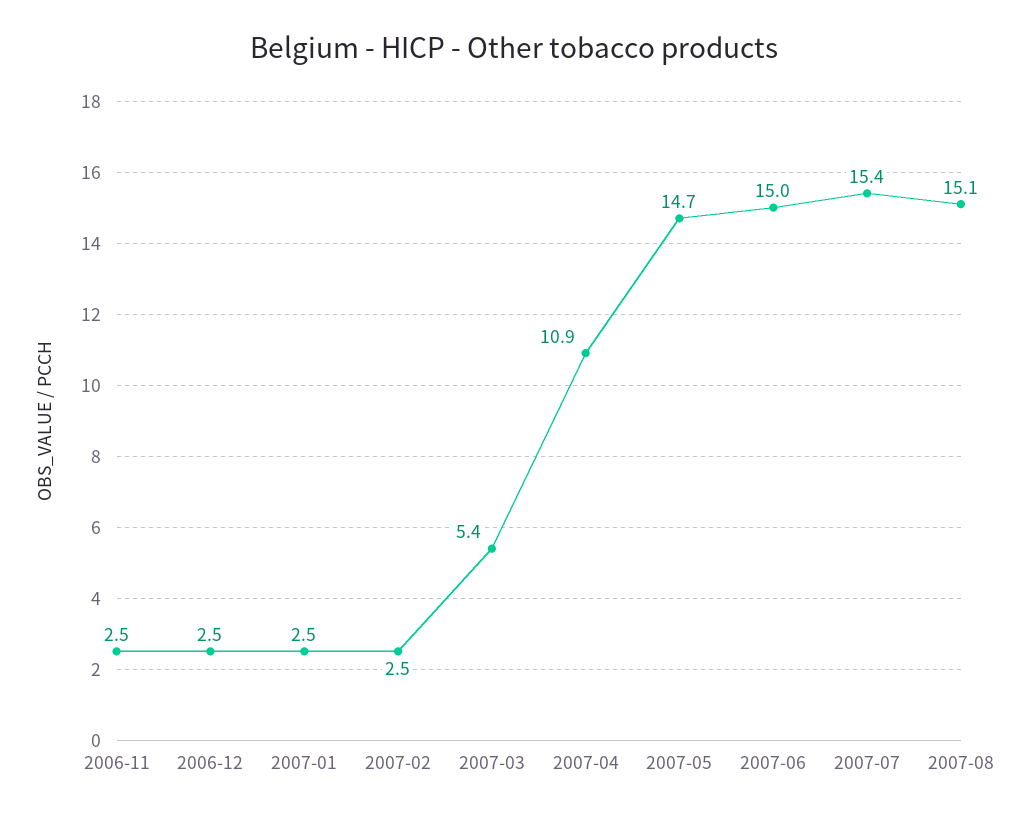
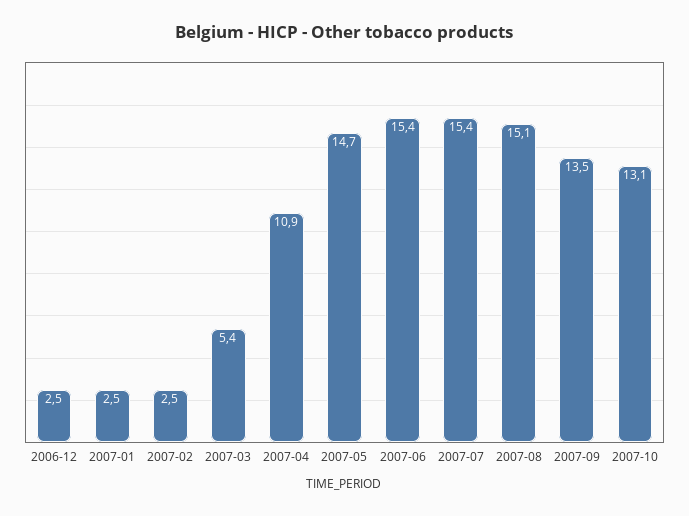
2006-11: 2.5 -> none
2007-06: 15 -> 15.4
2007-09: none -> 13.5
2007-10: none -> 13.1

